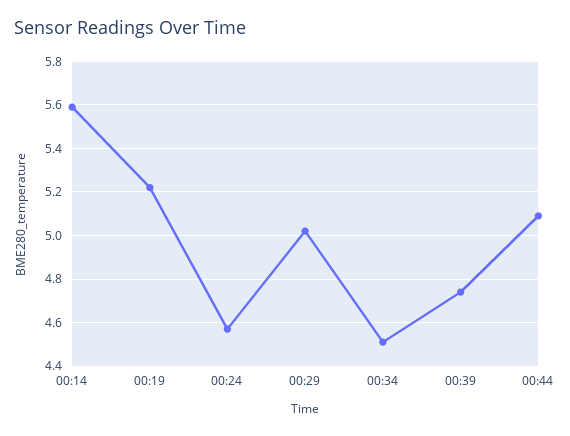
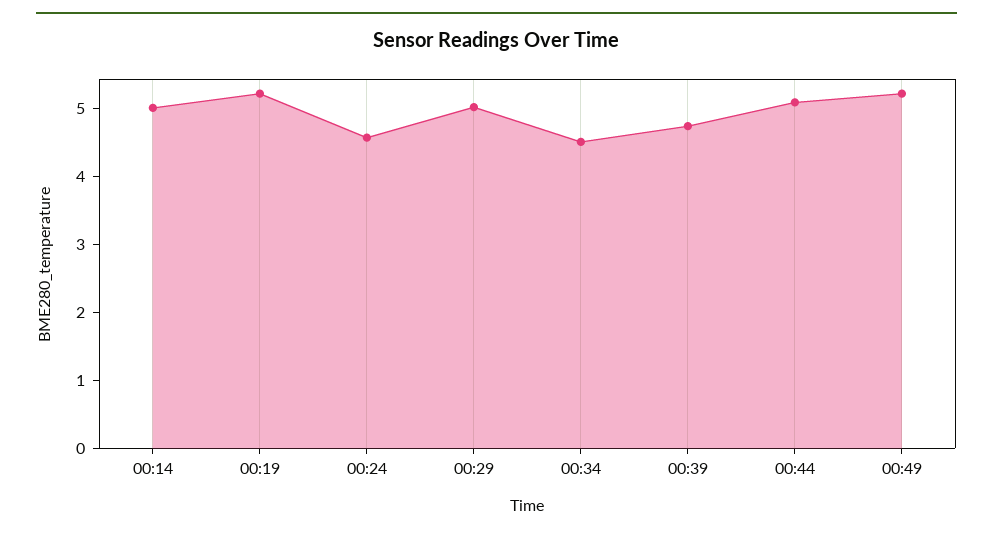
00:14: 5.6 -> 5
00:49: none -> 5.2

